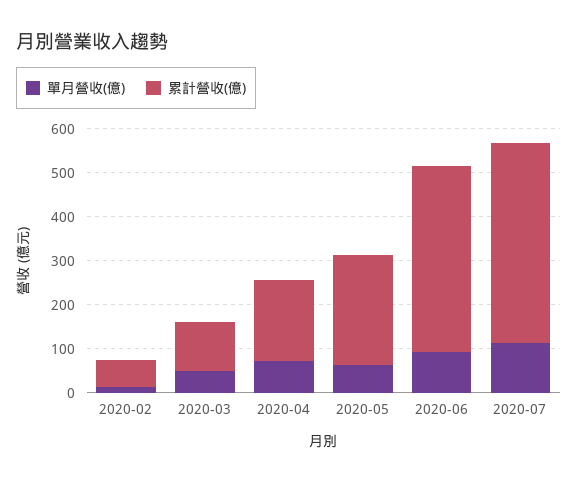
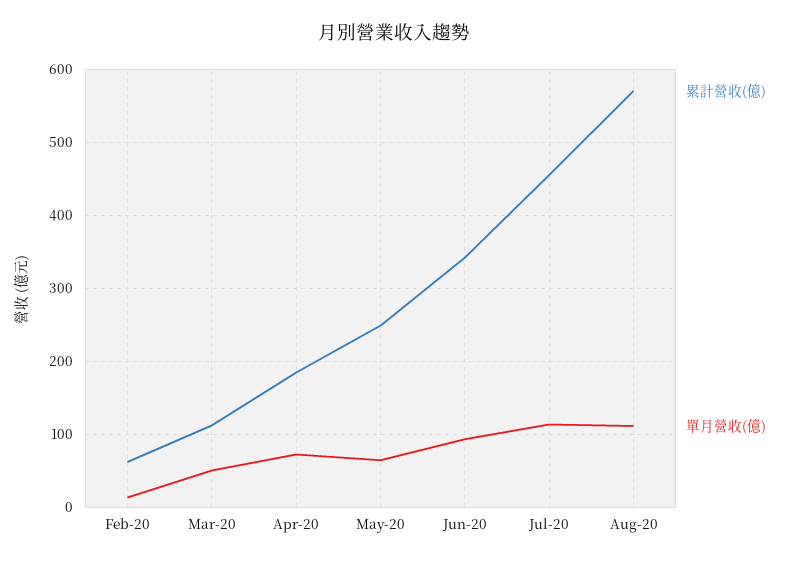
累計營收(億), 2020-06: 420 -> 340
累計營收(億), Aug-20: none -> 570
單月營收(億), Aug-20: none -> 110

